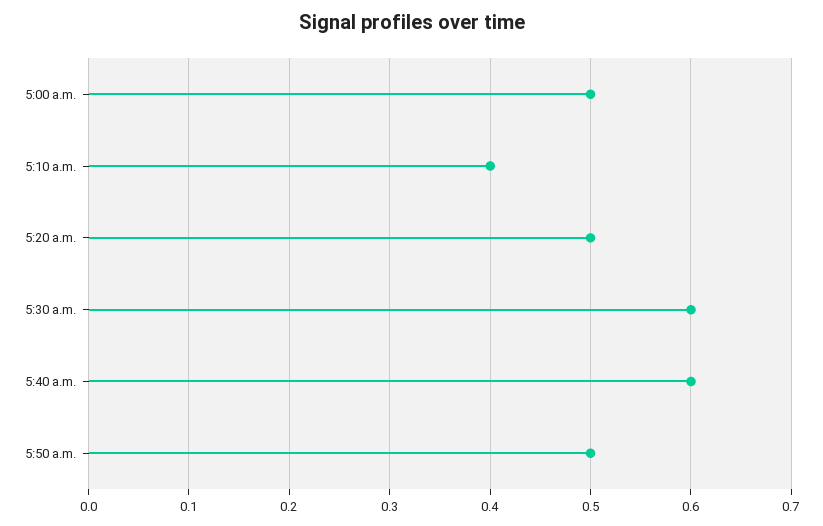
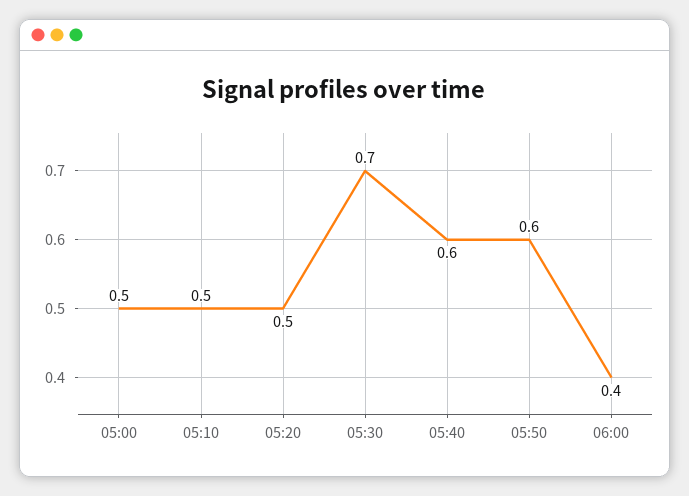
5:10 a.m.: 0.4 -> 0.5
5:30 a.m.: 0.6 -> 0.7
5:50 a.m.: 0.5 -> 0.6
06:00: none -> 0.4

